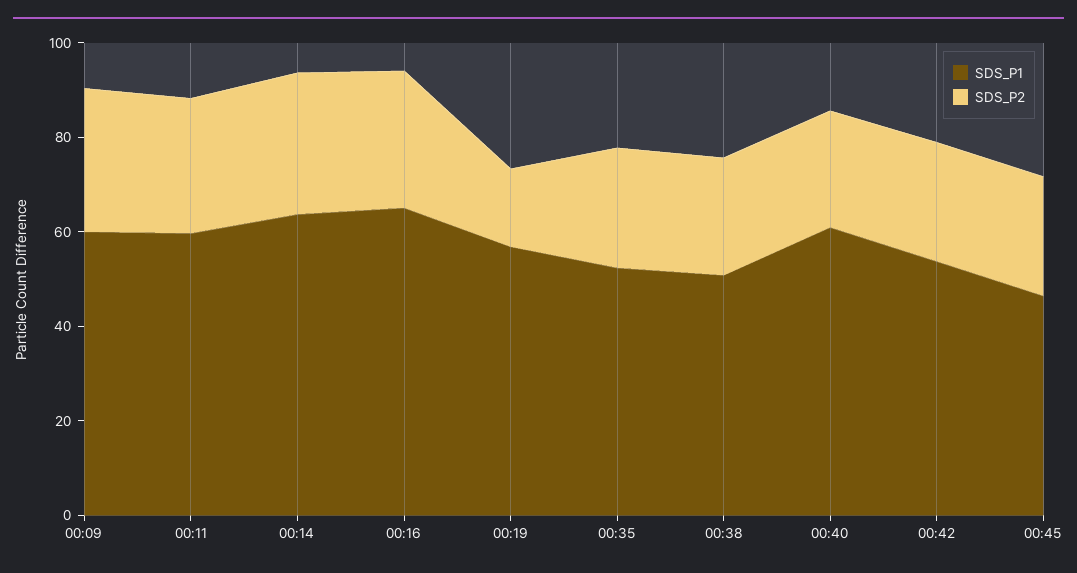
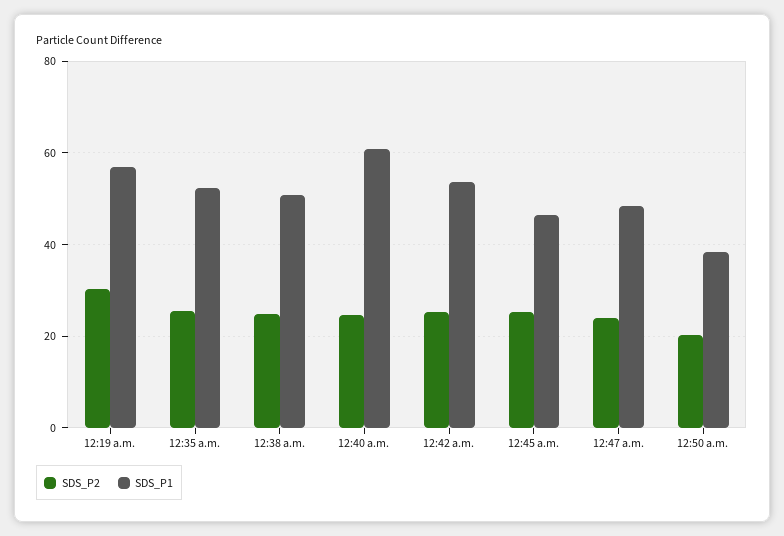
SDS_P1, 00:09: 60 -> none
SDS_P2, 00:09: 30 -> none
SDS_P1, 00:11: 60 -> none
SDS_P2, 00:11: 30 -> none
SDS_P1, 00:14: 65 -> none
SDS_P2, 00:14: 30 -> none
SDS_P1, 00:16: 65 -> none
SDS_P2, 00:16: 30 -> none
SDS_P2, 00:19: 15 -> 30
SDS_P2, 12:47 a.m.: none -> 24
SDS_P1, 12:47 a.m.: none -> 48
SDS_P2, 12:50 a.m.: none -> 20
SDS_P1, 12:50 a.m.: none -> 38

